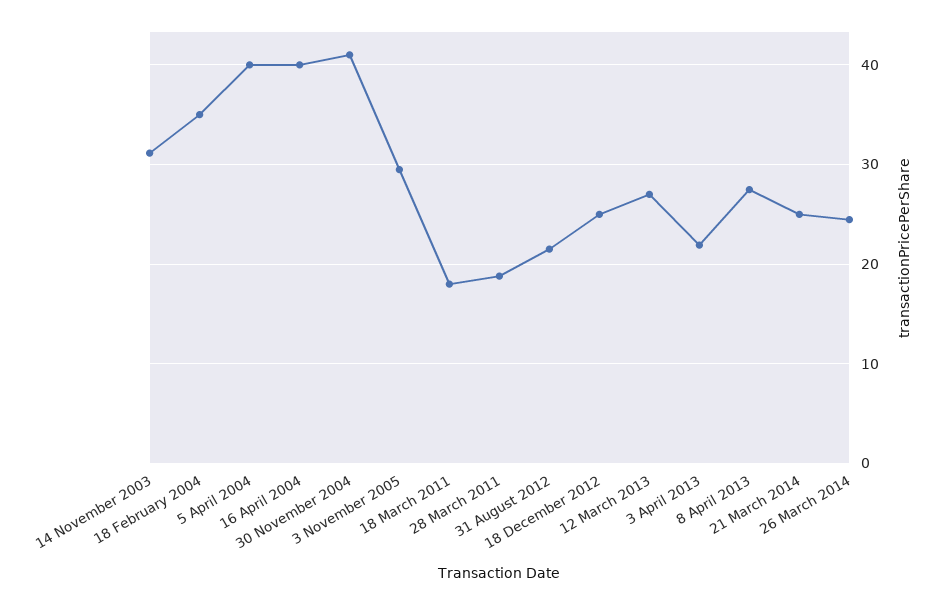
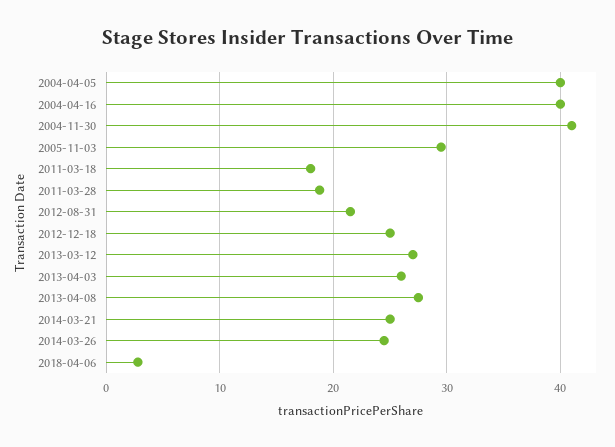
14 November 2003: 31 -> none
18 February 2004: 35 -> none
3 April 2013: 22 -> 26
2018-04-06: none -> 3

